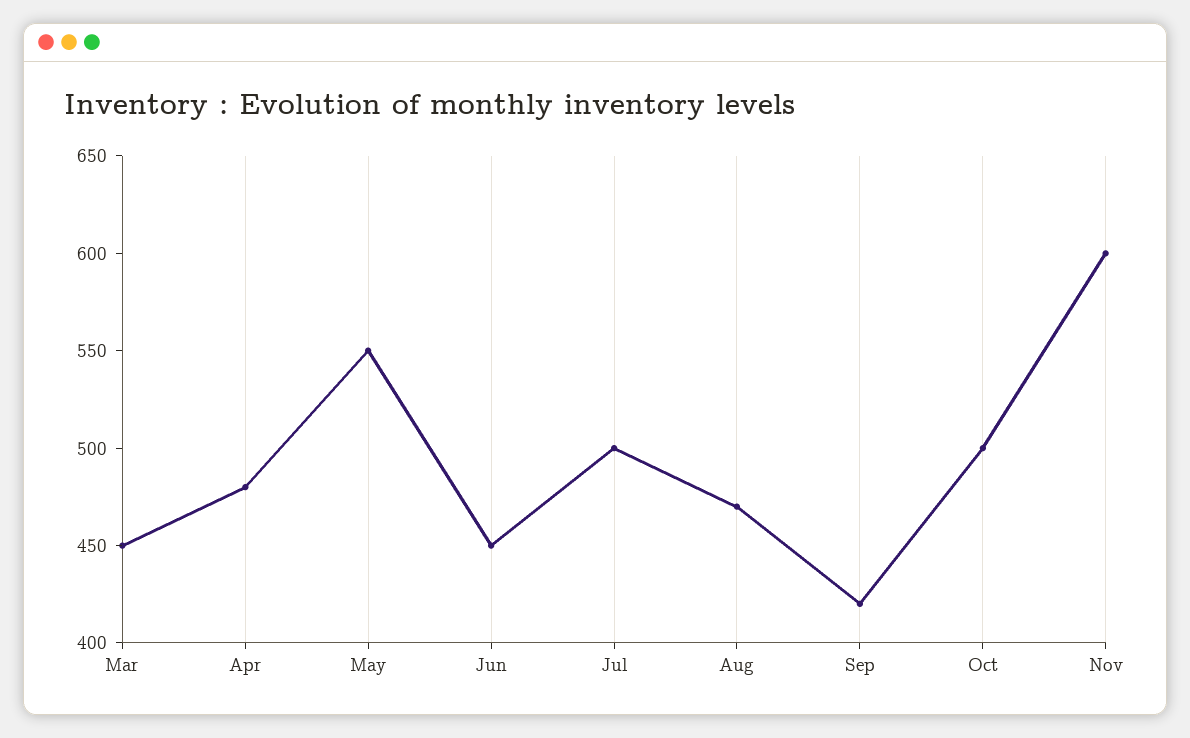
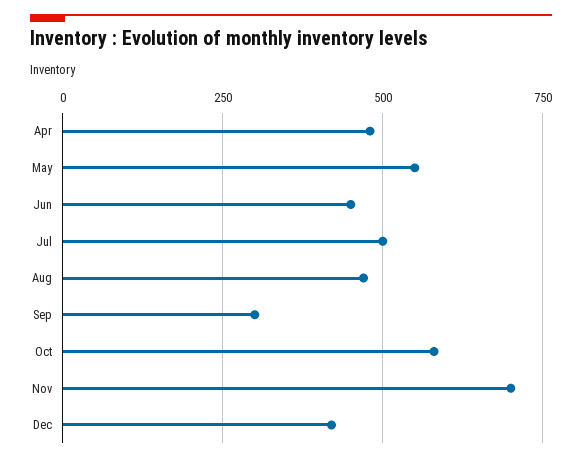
Mar: 450 -> none
Sep: 420 -> 300
Oct: 500 -> 575
Nov: 600 -> 700
Dec: none -> 425

